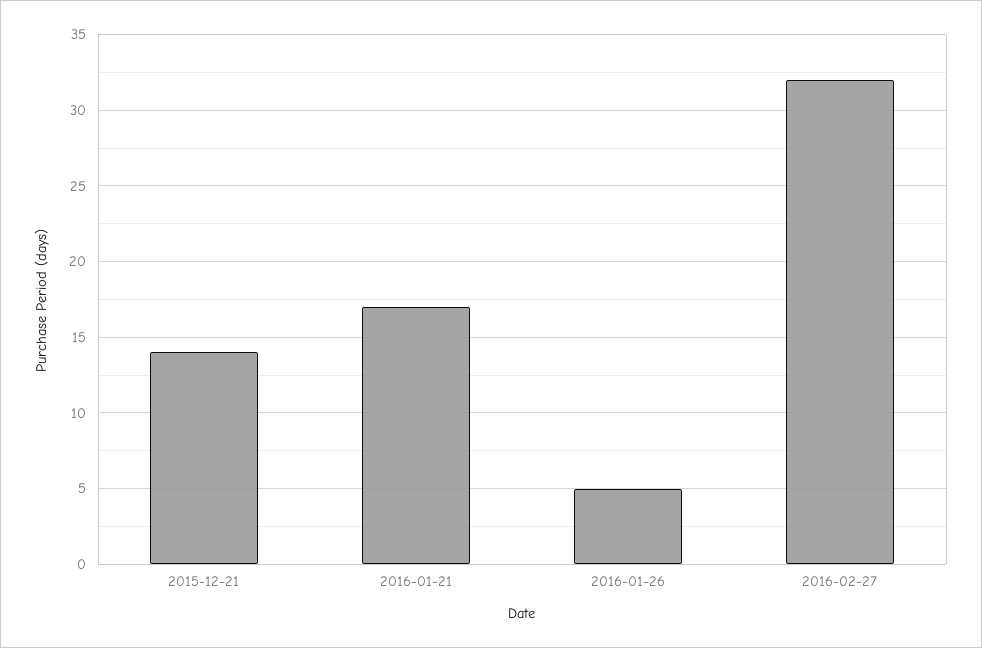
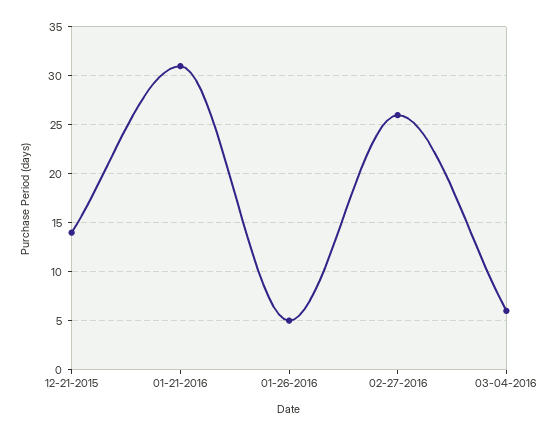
2016-01-21: 17 -> 31
2016-02-27: 32 -> 26
03-04-2016: none -> 6

